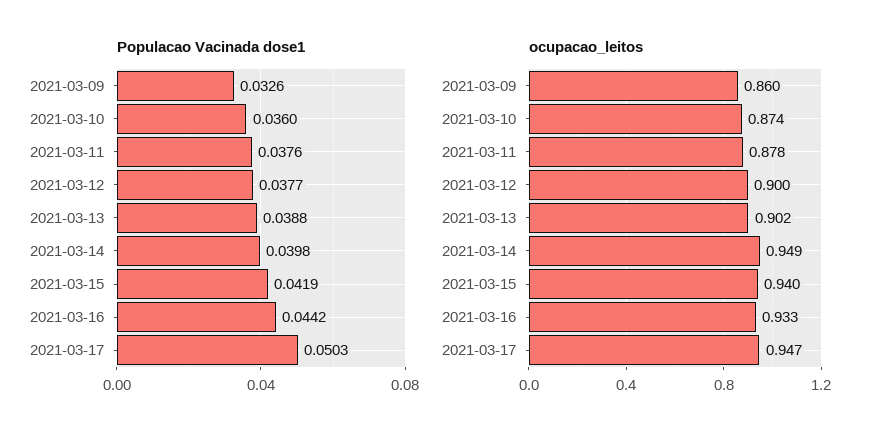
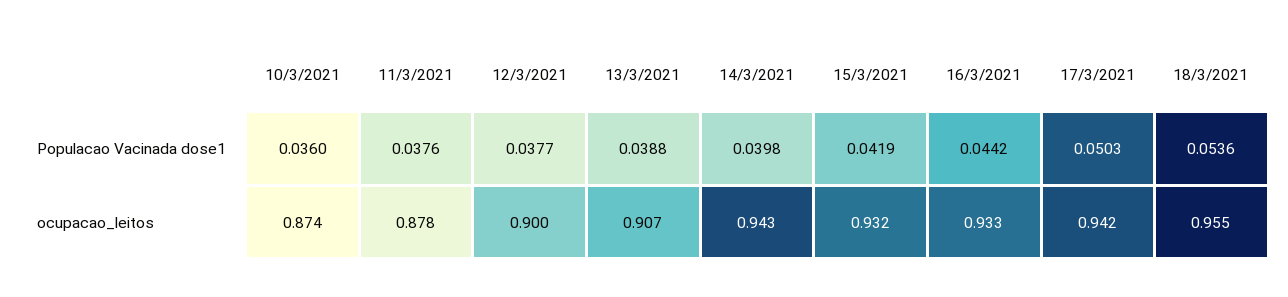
Populacao Vacinada dose1, 2021-03-09: 0.0326 -> none
ocupacao_leitos, 2021-03-09: 0.86 -> none
ocupacao_leitos, 2021-03-13: 0.902 -> 0.907
ocupacao_leitos, 2021-03-14: 0.949 -> 0.943
ocupacao_leitos, 2021-03-15: 0.94 -> 0.932
ocupacao_leitos, 2021-03-17: 0.947 -> 0.942
Populacao Vacinada dose1, 18/3/2021: none -> 0.0536
ocupacao_leitos, 18/3/2021: none -> 0.955

